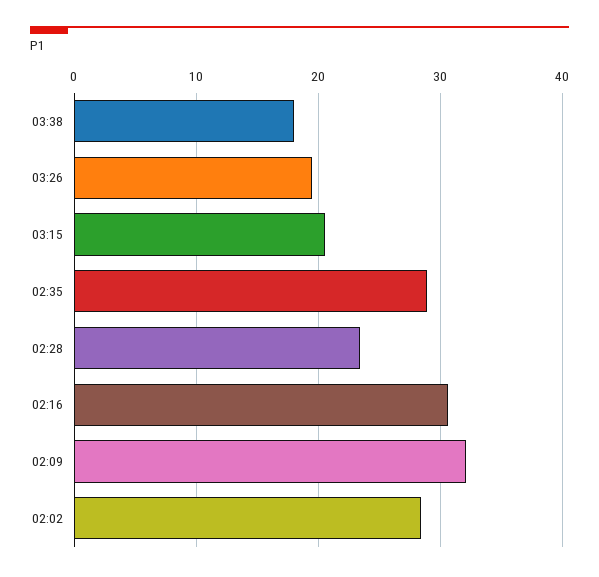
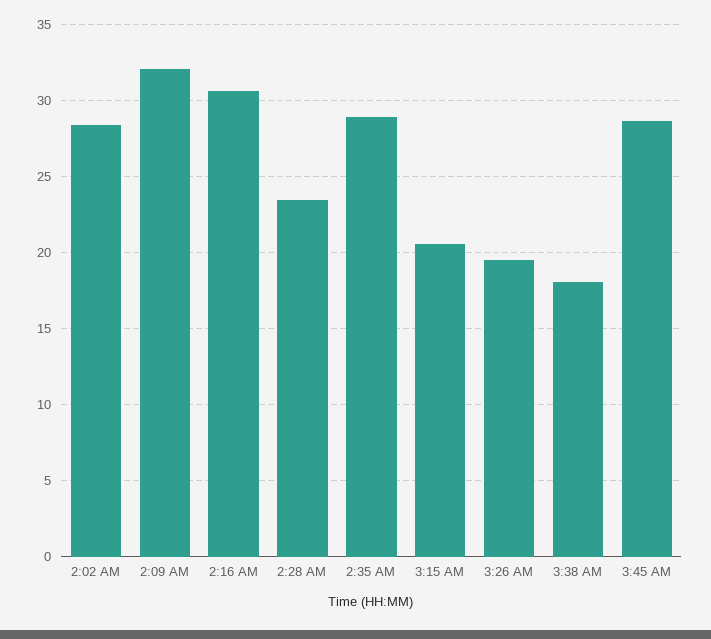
3:45 AM: none -> 28.5

